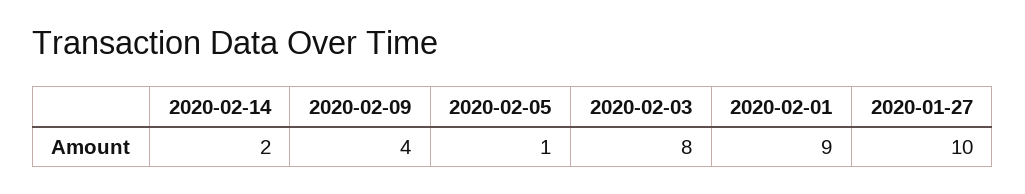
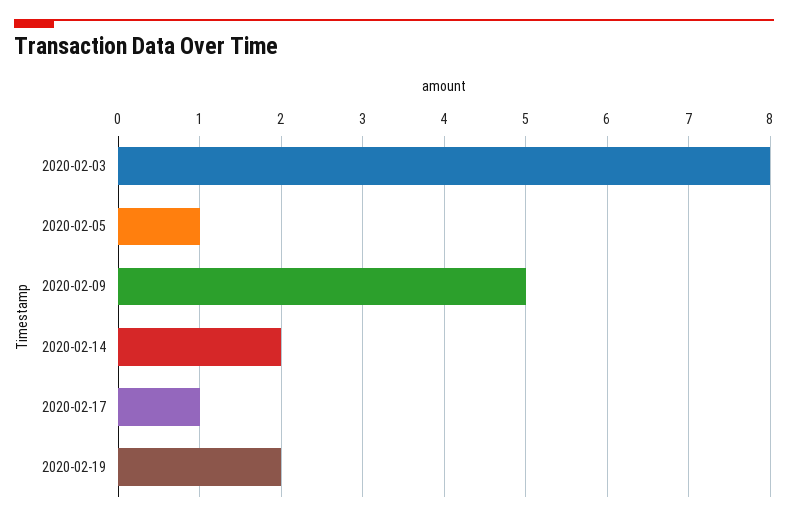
2020-02-09: 4 -> 5
2020-02-01: 9 -> none
2020-01-27: 10 -> none
2020-02-17: none -> 1
2020-02-19: none -> 2

